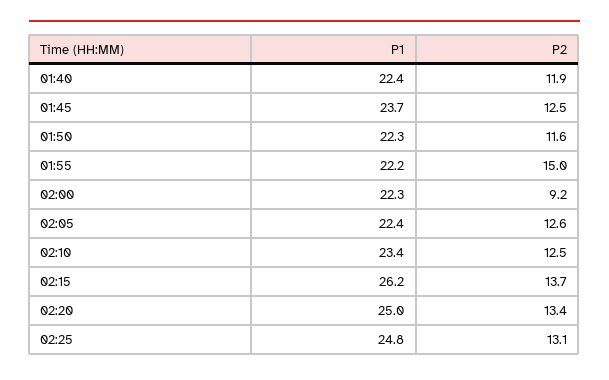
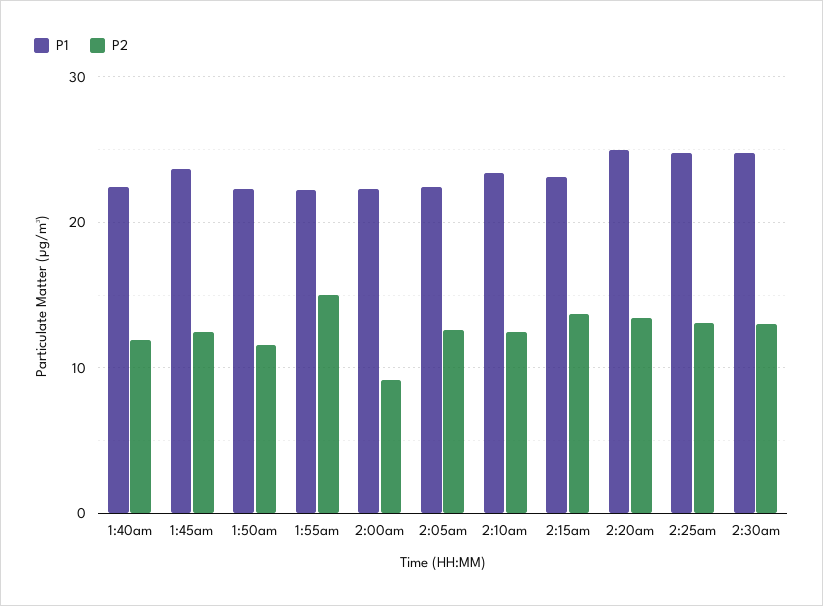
P1, 02:15: 26.2 -> 23
P1, 2:30am: none -> 25
P2, 2:30am: none -> 13

